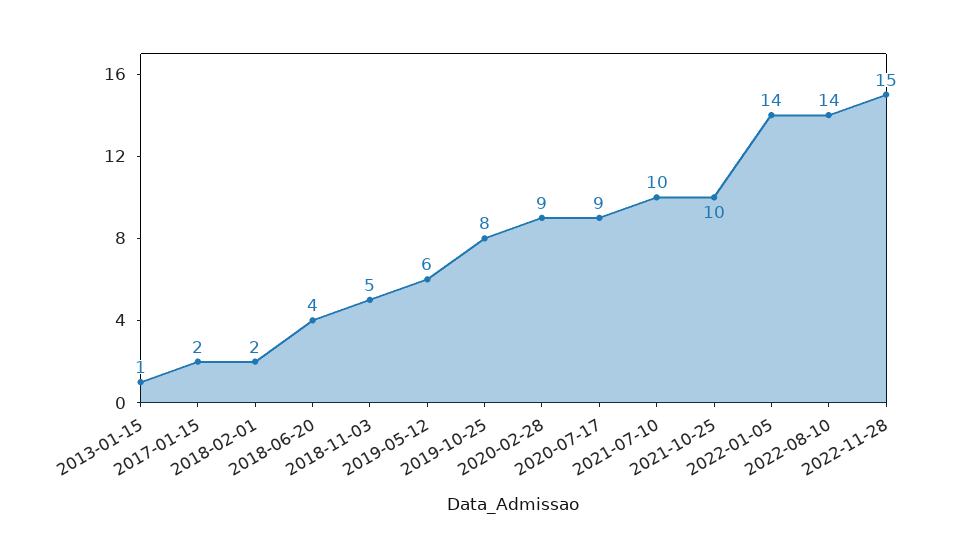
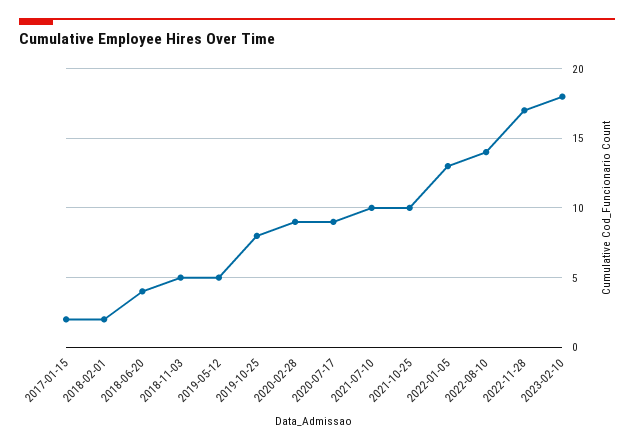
2013-01-15: 1 -> none
2019-05-12: 6 -> 5
2022-01-05: 14 -> 13
2022-11-28: 15 -> 17
2023-02-10: none -> 18

